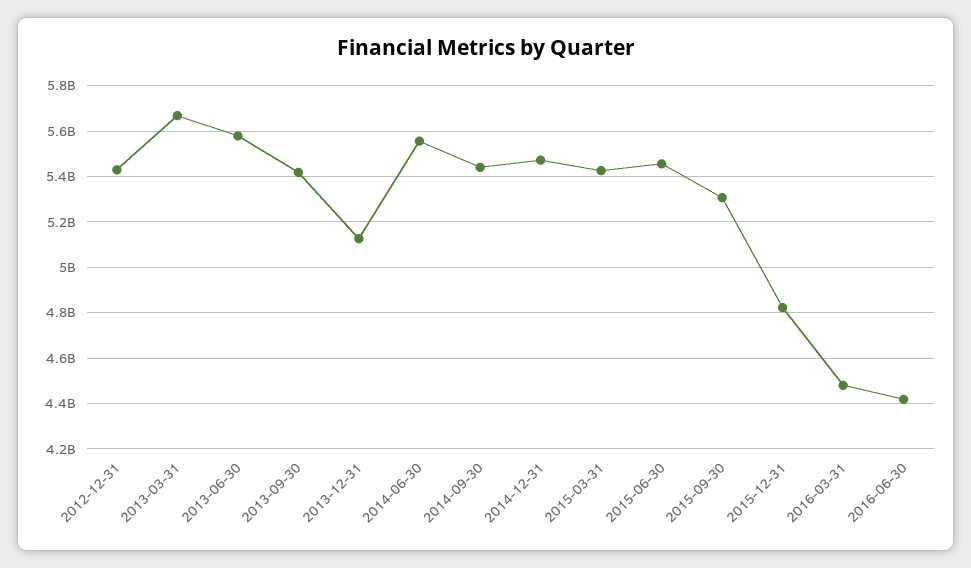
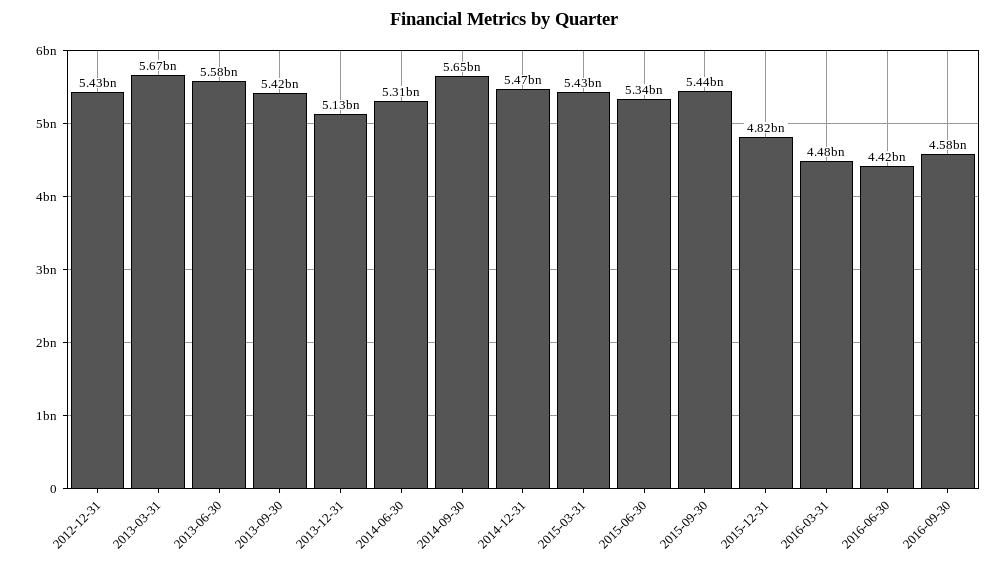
2014-06-30: 5550000000 -> 5310000000
2014-09-30: 5450000000 -> 5650000000
2015-06-30: 5450000000 -> 5340000000
2015-09-30: 5300000000 -> 5440000000
2016-09-30: none -> 4580000000

